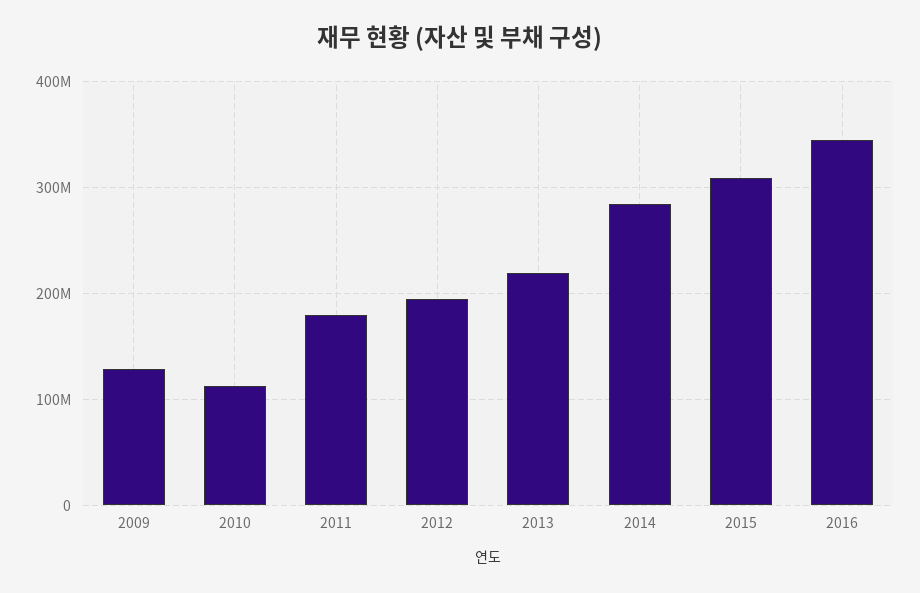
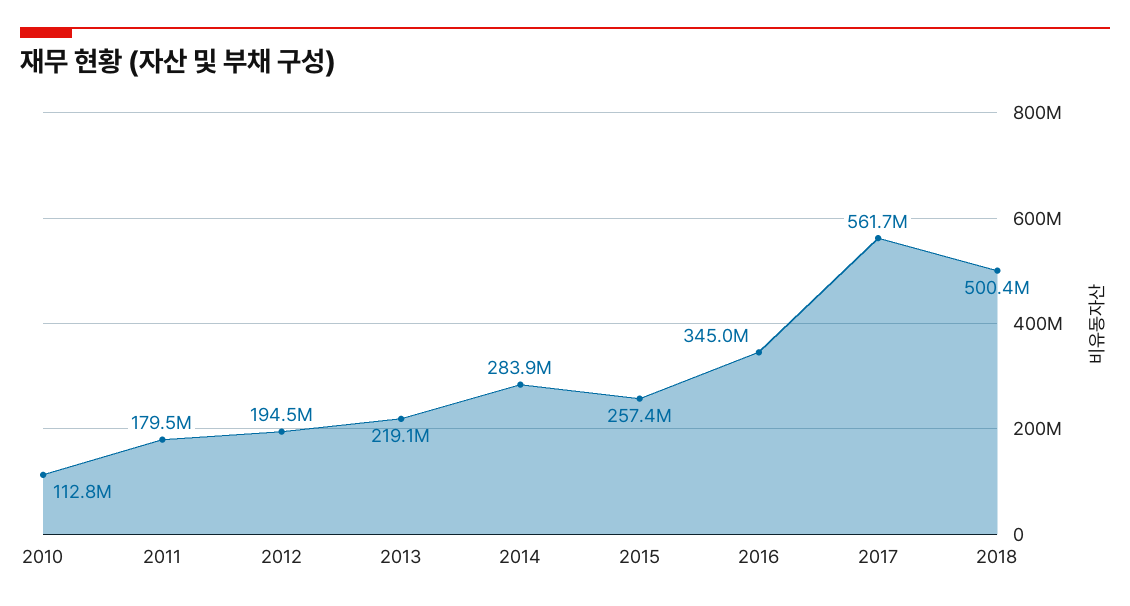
2009: 130000000 -> none
2015: 310000000 -> 257400000
2017: none -> 561700000
2018: none -> 500400000

